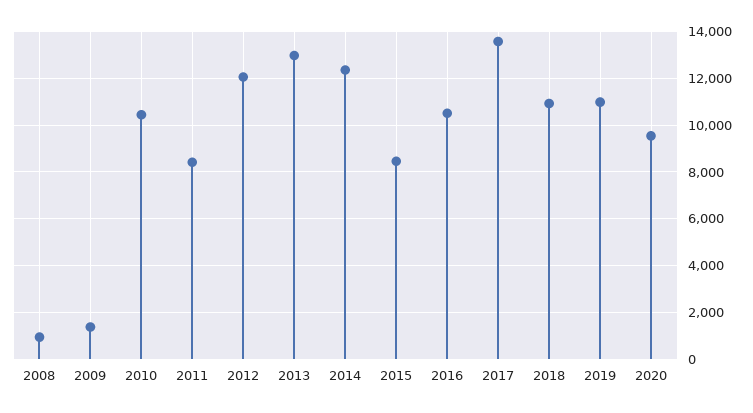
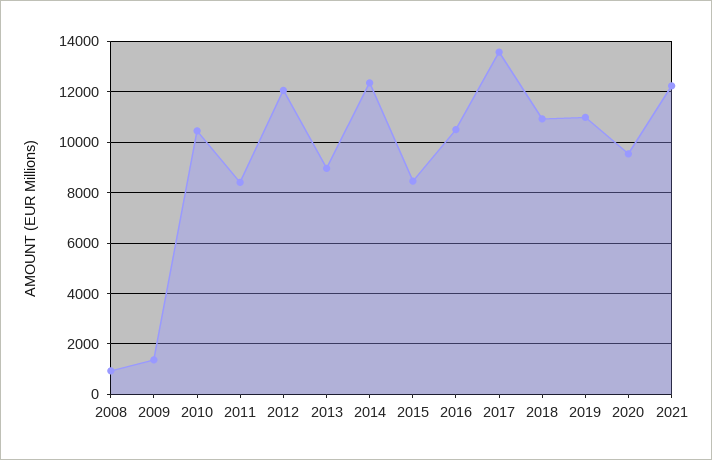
2013: 13000 -> 9000
2021: none -> 12250

